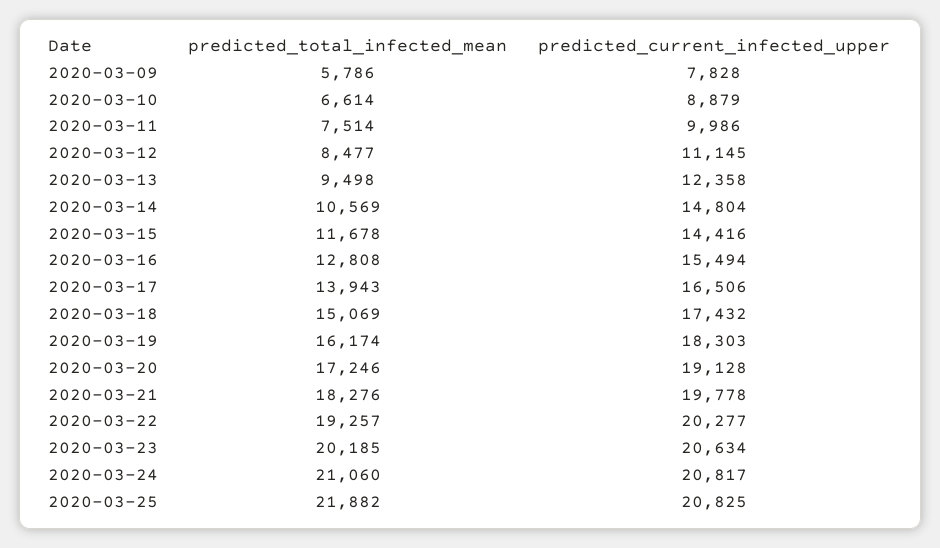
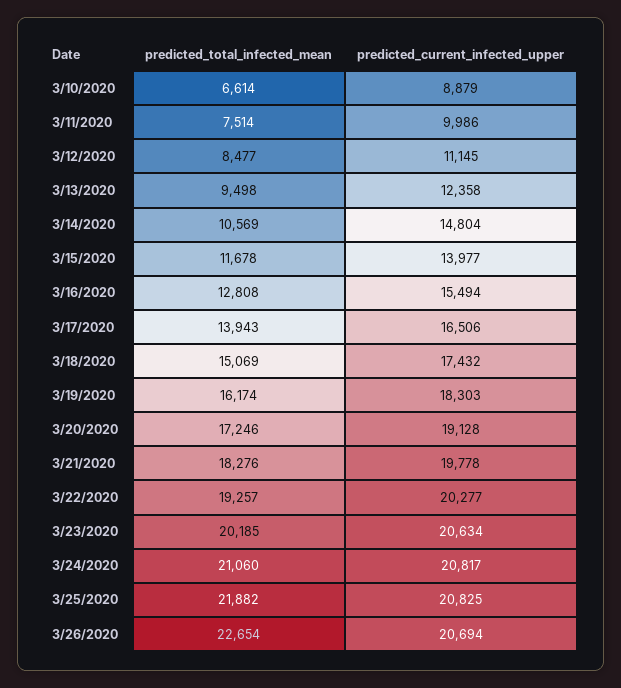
predicted_total_infected_mean, 2020-03-09: 5786 -> none
predicted_current_infected_upper, 2020-03-09: 7828 -> none
predicted_current_infected_upper, 2020-03-15: 14416 -> 13977
predicted_total_infected_mean, 3/26/2020: none -> 22654
predicted_current_infected_upper, 3/26/2020: none -> 20694

